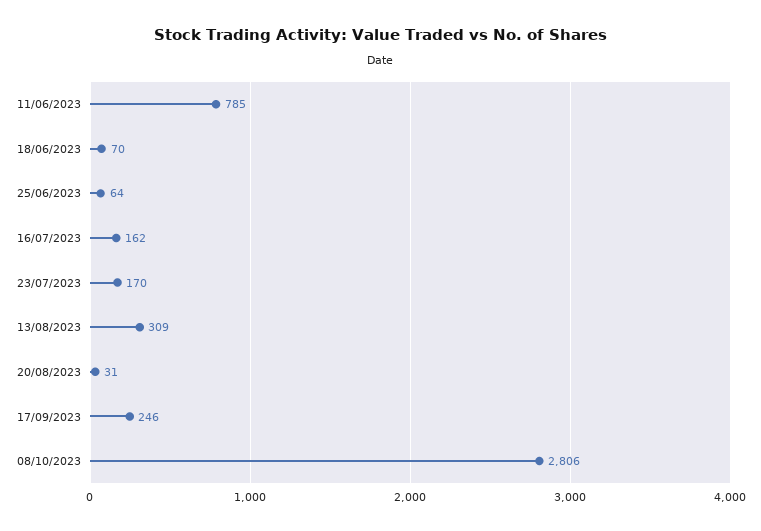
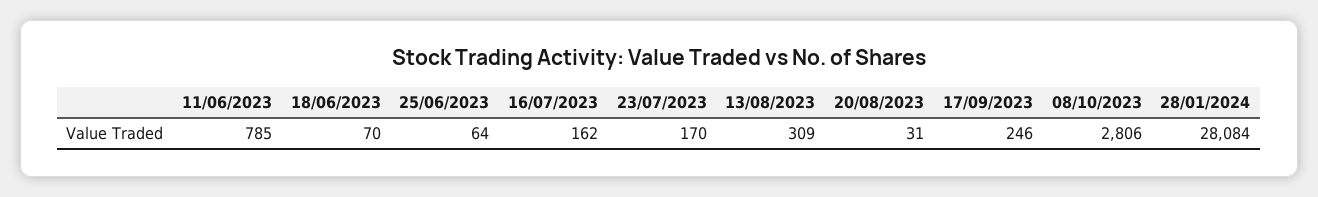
28/01/2024: none -> 28084

